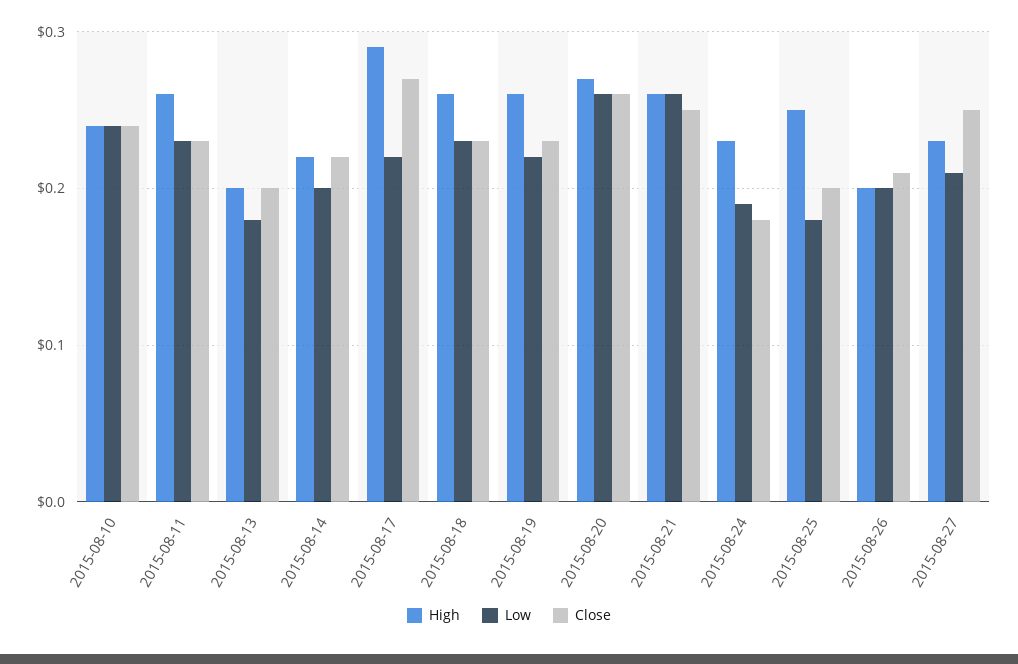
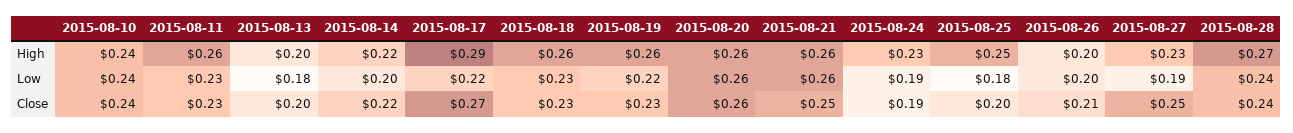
High, 2015-08-20: 0.27 -> 0.26
Close, 2015-08-24: 0.18 -> 0.19
Low, 2015-08-27: 0.21 -> 0.19
High, 2015-08-28: none -> 0.27
Low, 2015-08-28: none -> 0.24
Close, 2015-08-28: none -> 0.24

